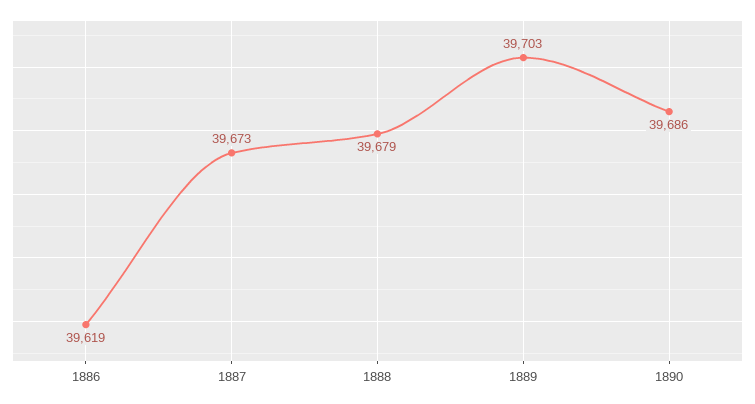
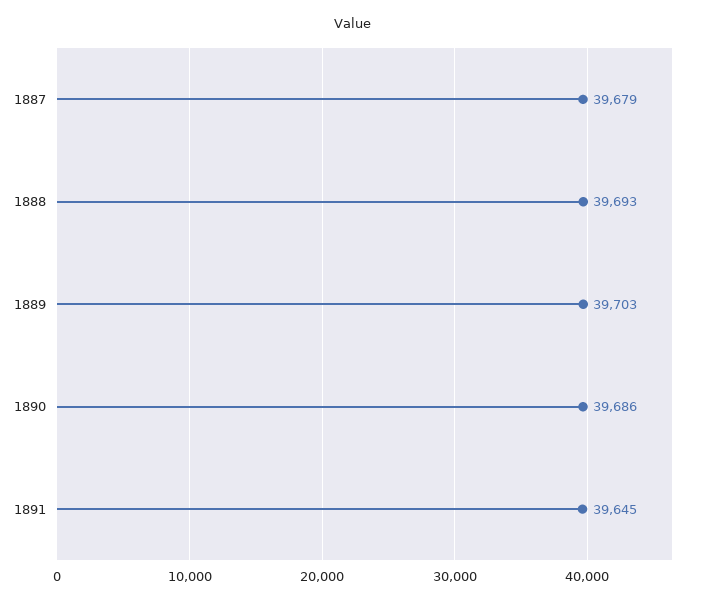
1886: 39619 -> none
1887: 39673 -> 39679
1888: 39679 -> 39693
1891: none -> 39645

